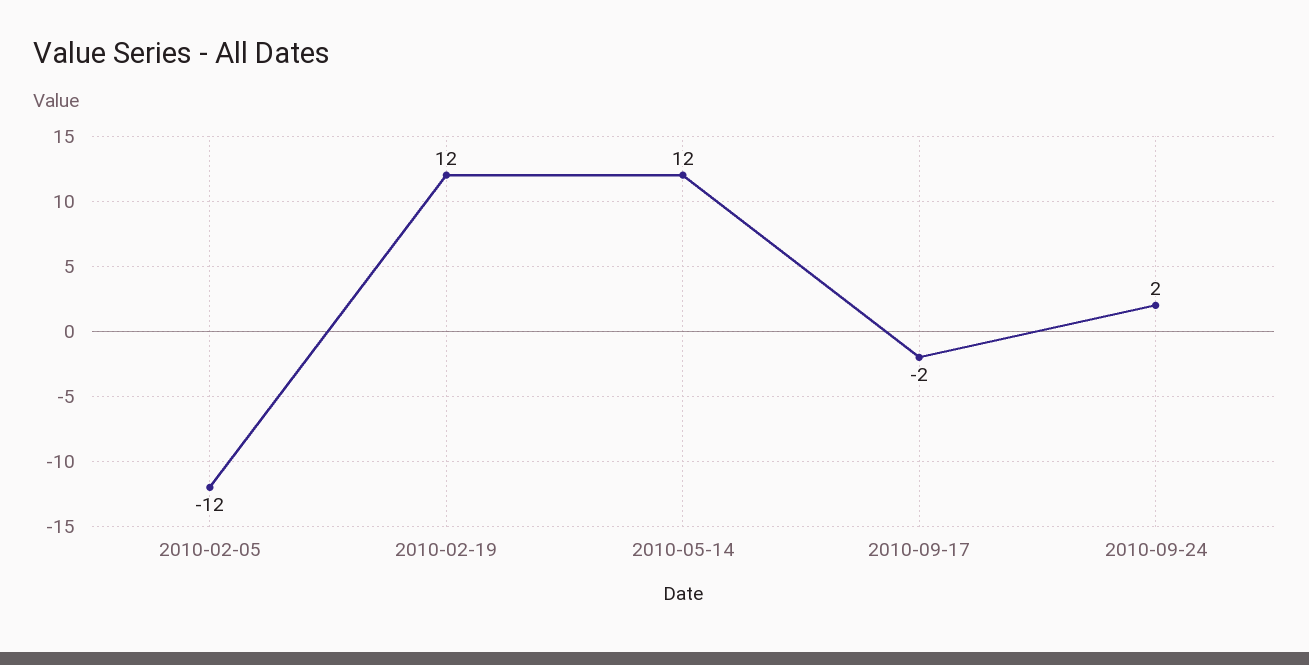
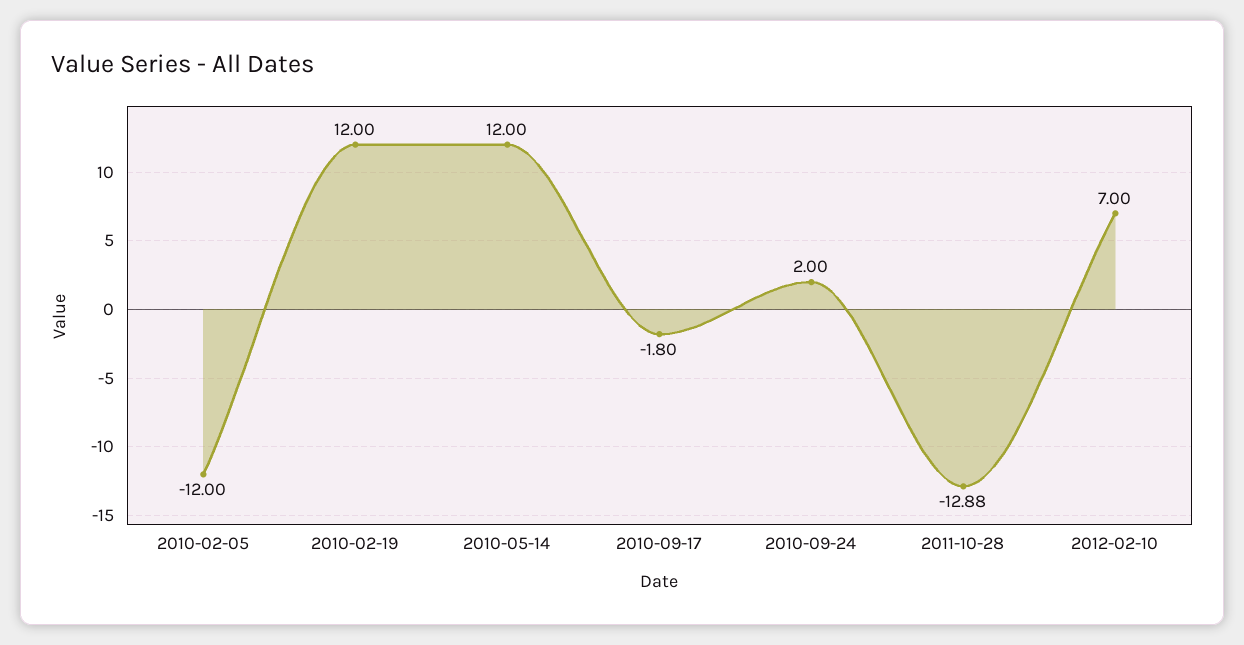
2010-09-17: -2 -> -1.8
2011-10-28: none -> -12.88
2012-02-10: none -> 7

